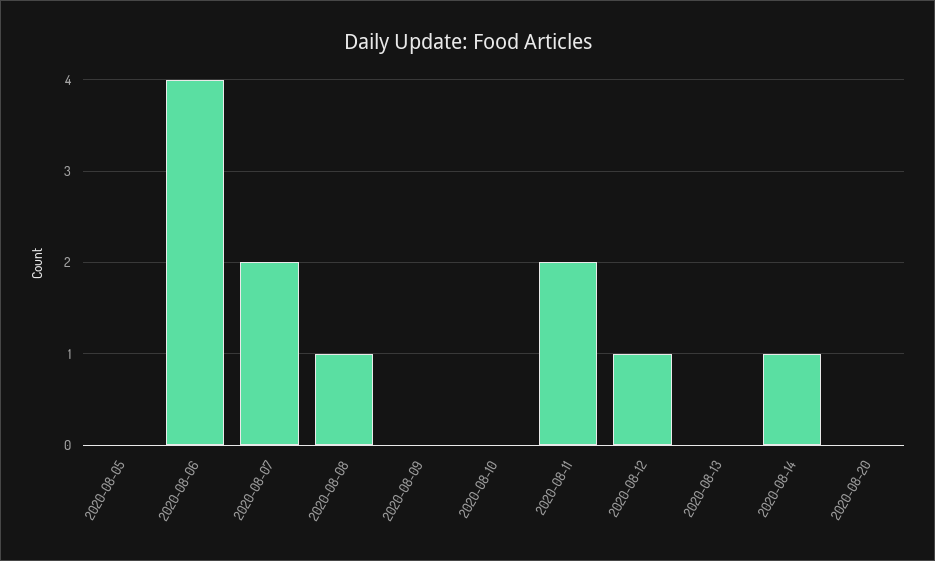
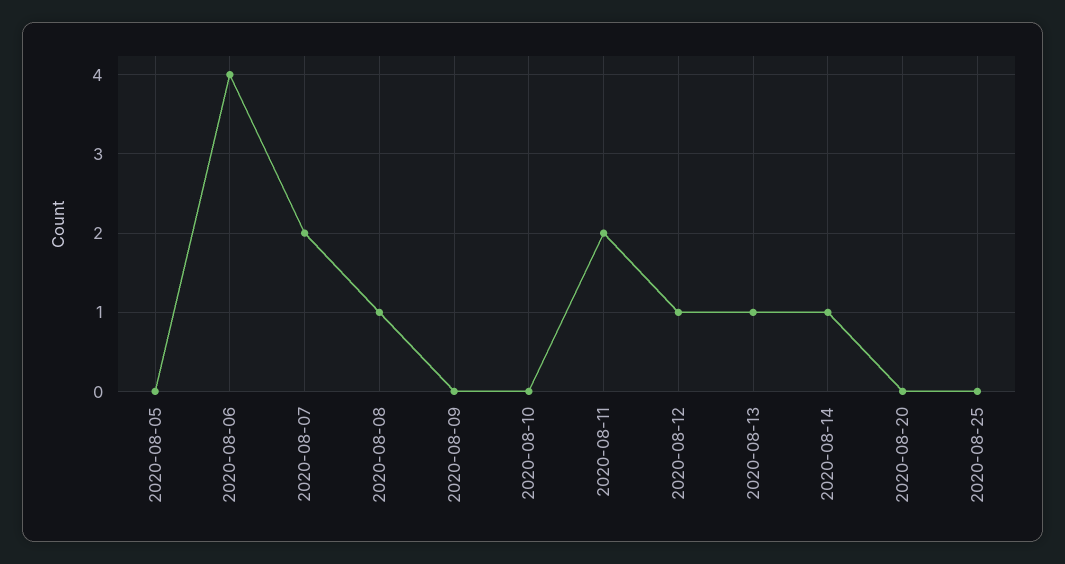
2020-08-13: 0 -> 1
2020-08-25: none -> 0

